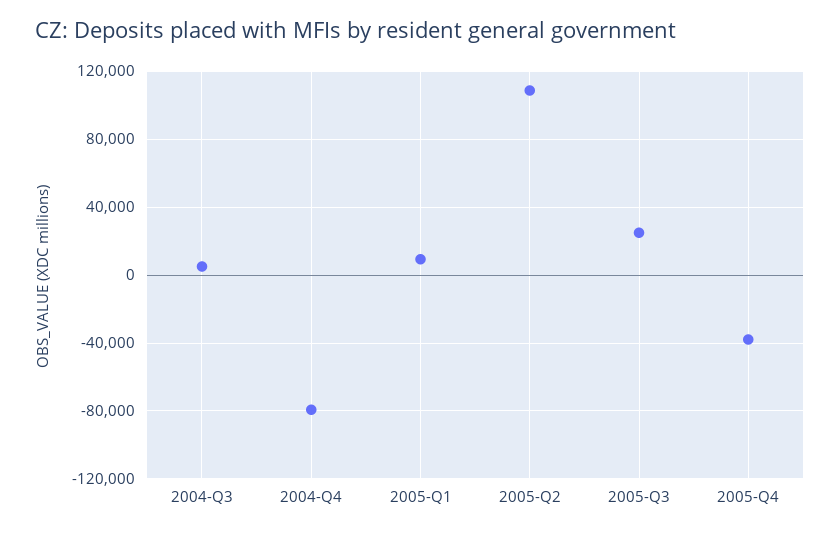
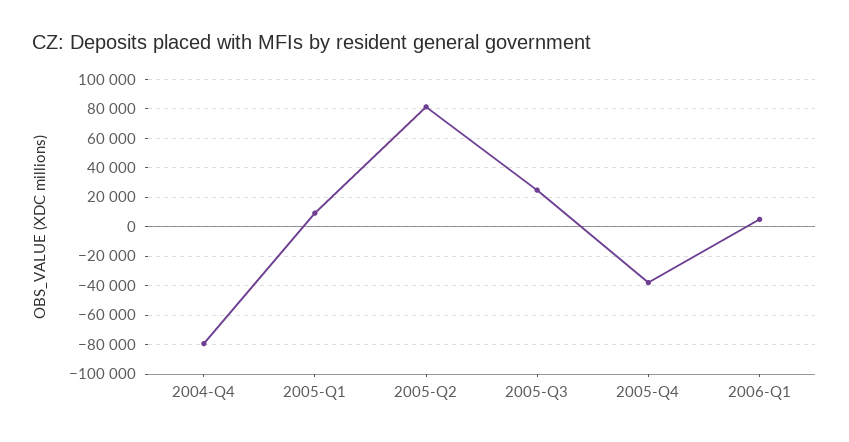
2004-Q3: 5000 -> none
2005-Q2: 110000 -> 80000
2006-Q1: none -> 5000

